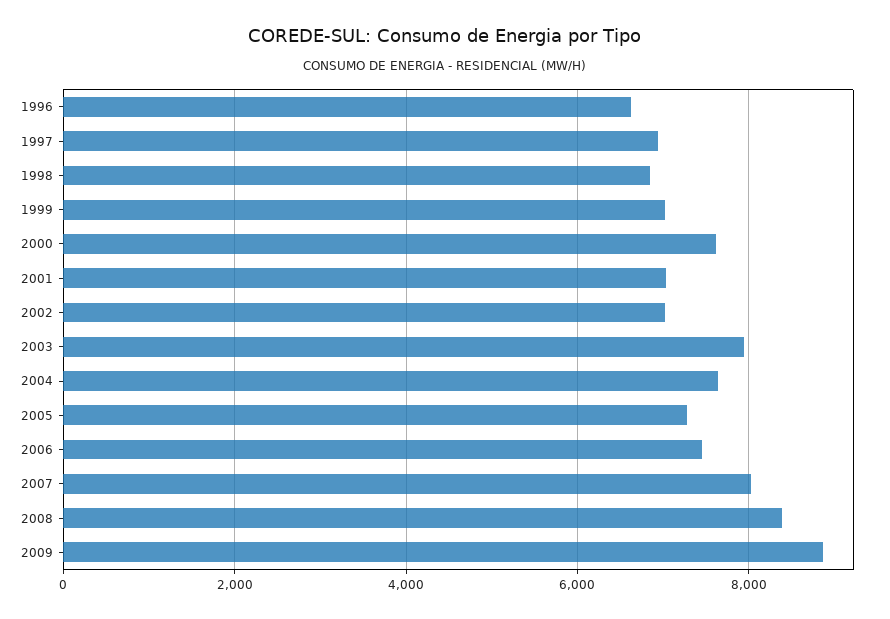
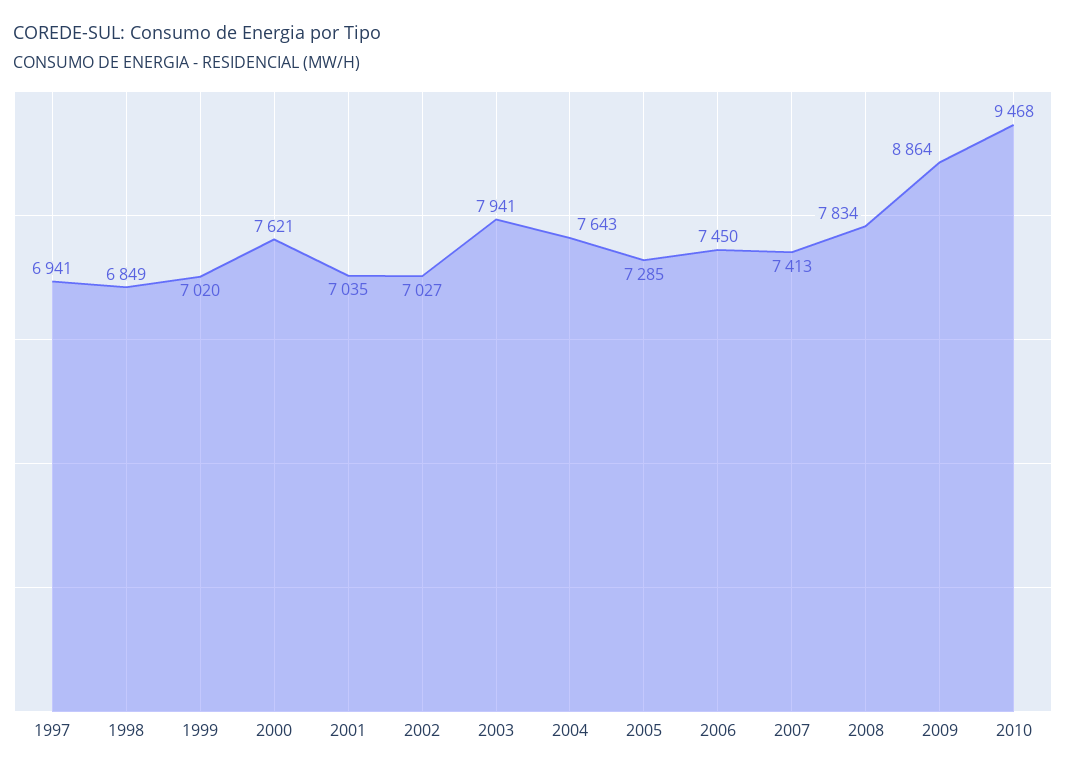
1996: 6600 -> none
2007: 8000 -> 7413
2008: 8400 -> 7834
2010: none -> 9468

